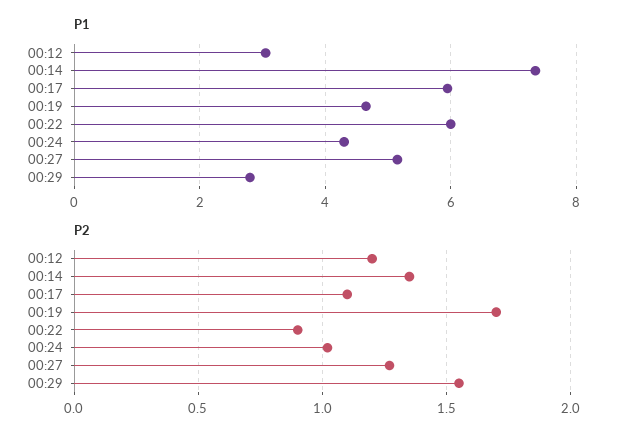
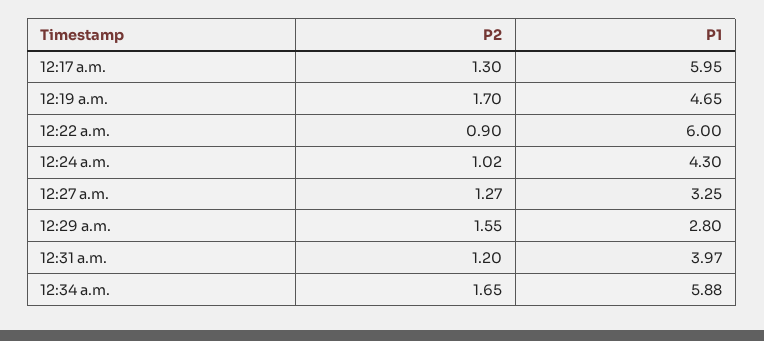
P1, 00:12: 3 -> none
P1, 00:14: 7.4 -> none
P1, 00:27: 5.2 -> 3.25
P2, 00:12: 1.2 -> none
P2, 00:14: 1.35 -> none
P2, 00:17: 1.1 -> 1.3
P2, 12:31 a.m.: none -> 1.2
P1, 12:31 a.m.: none -> 3.97
P2, 12:34 a.m.: none -> 1.65
P1, 12:34 a.m.: none -> 5.88

